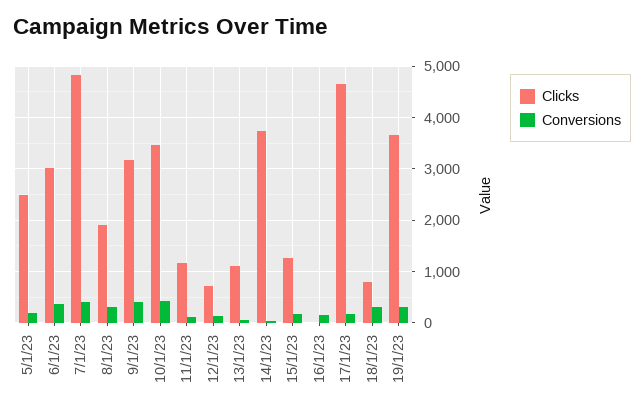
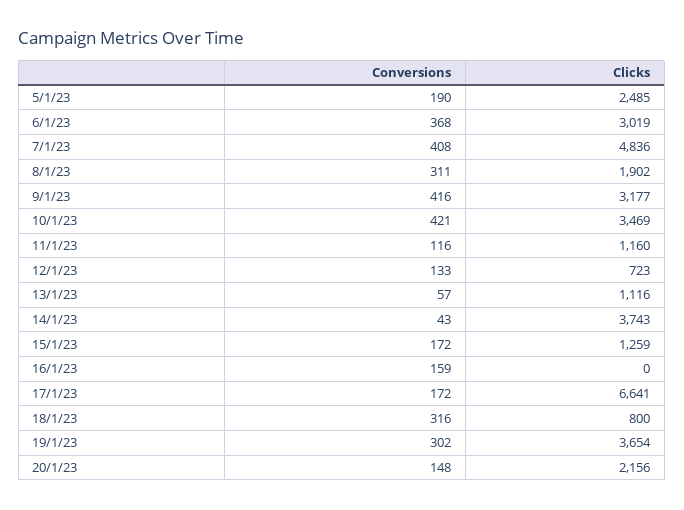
Clicks, 17/1/23: 4600 -> 6641
Conversions, 20/1/23: none -> 148
Clicks, 20/1/23: none -> 2156

